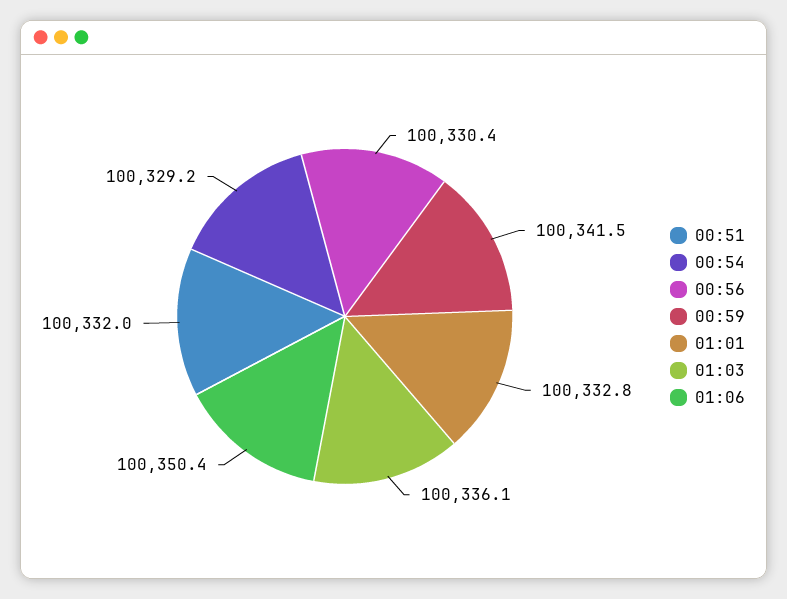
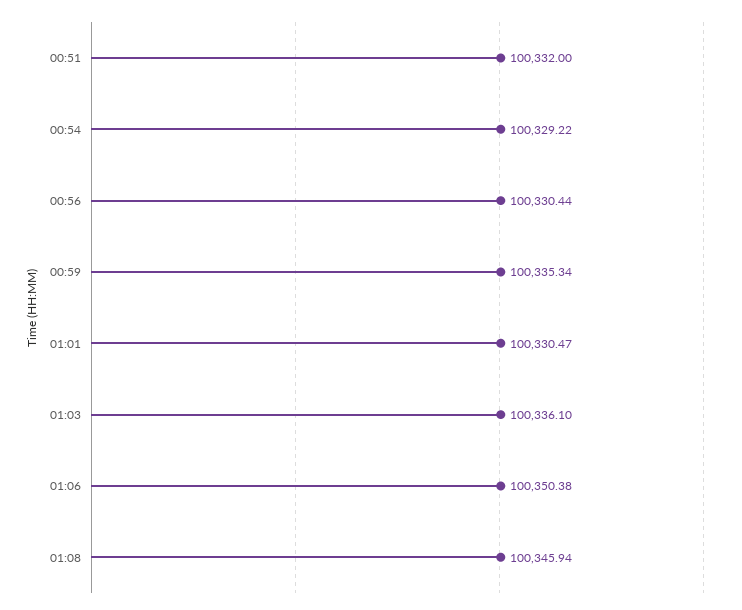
00:59: 100341.5 -> 100335.34
01:01: 100332.8 -> 100330.47
01:08: none -> 100345.94

